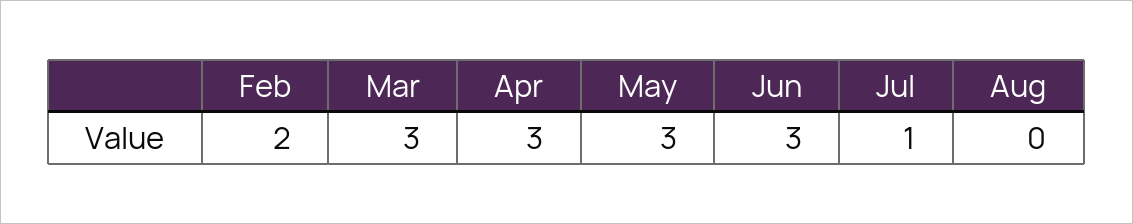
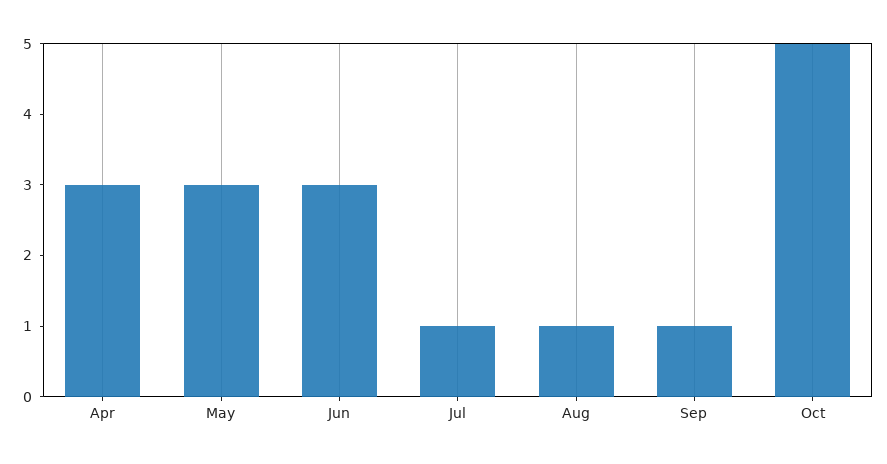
Feb: 2 -> none
Mar: 3 -> none
Aug: 0 -> 1
Sep: none -> 1
Oct: none -> 5

